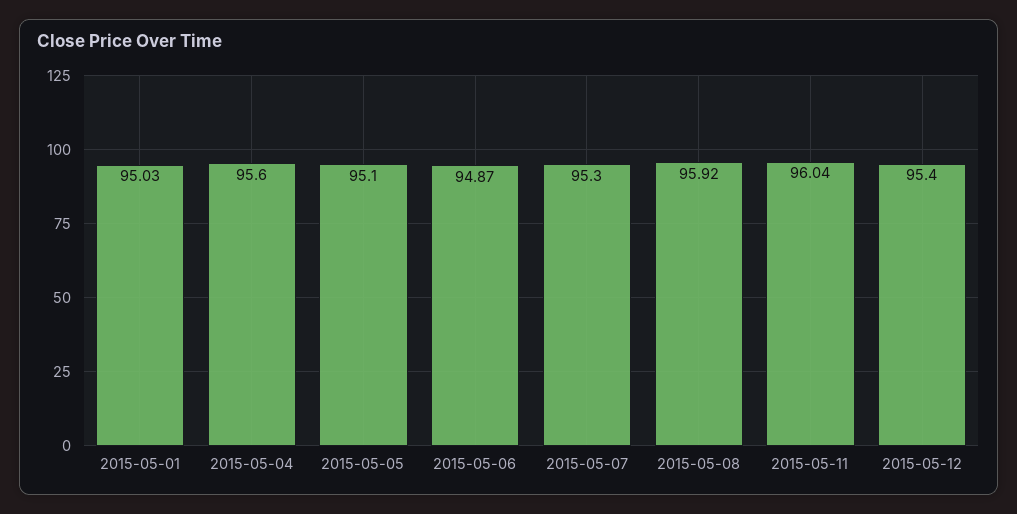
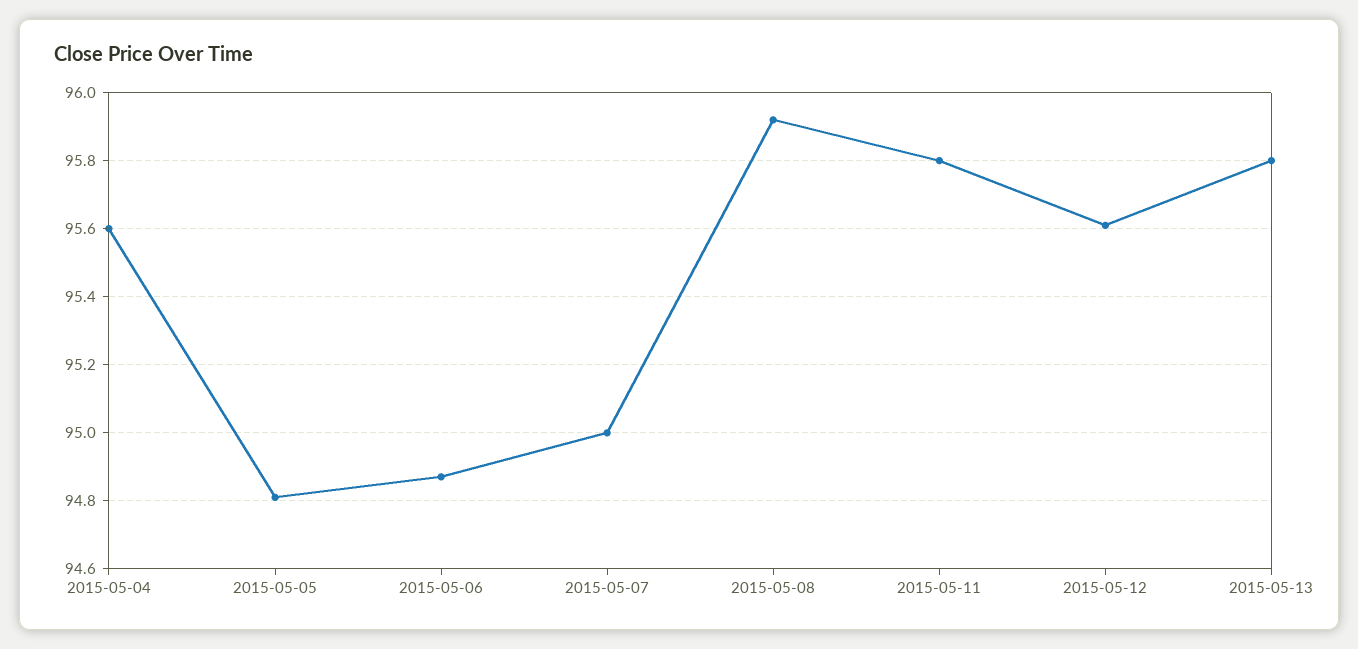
2015-05-01: 95.03 -> none
2015-05-05: 95.1 -> 94.8
2015-05-07: 95.3 -> 95
2015-05-11: 96.04 -> 95.8
2015-05-12: 95.4 -> 95.6
2015-05-13: none -> 95.8

